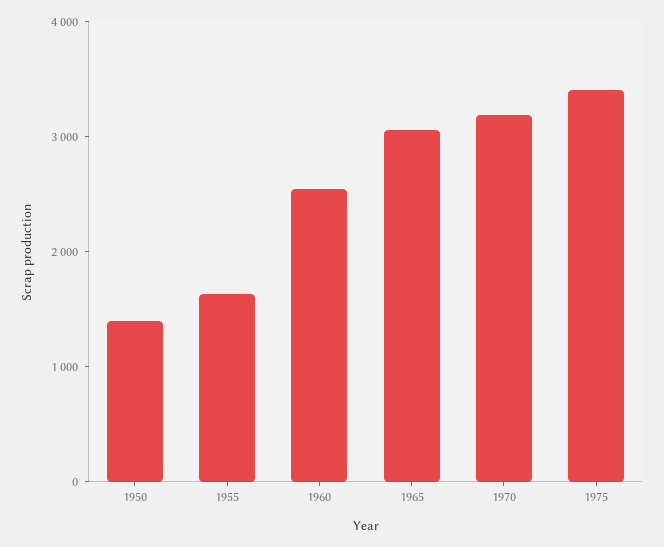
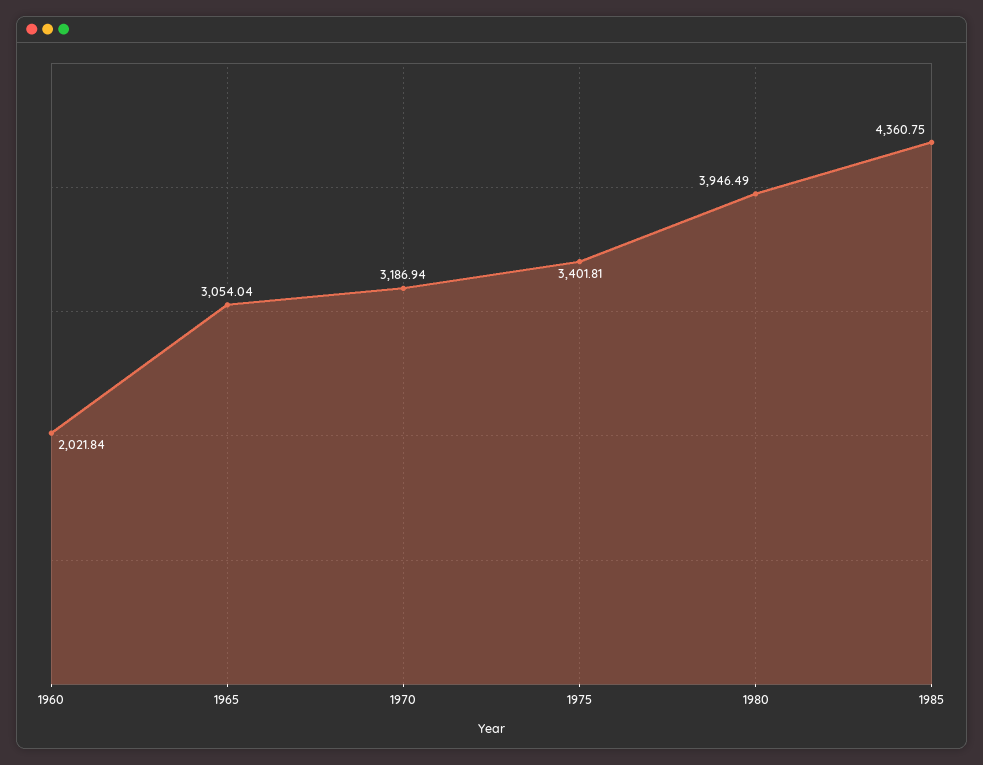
1950: 1400 -> none
1955: 1600 -> none
1960: 2600 -> 2021.84
1980: none -> 3946.49
1985: none -> 4360.75

